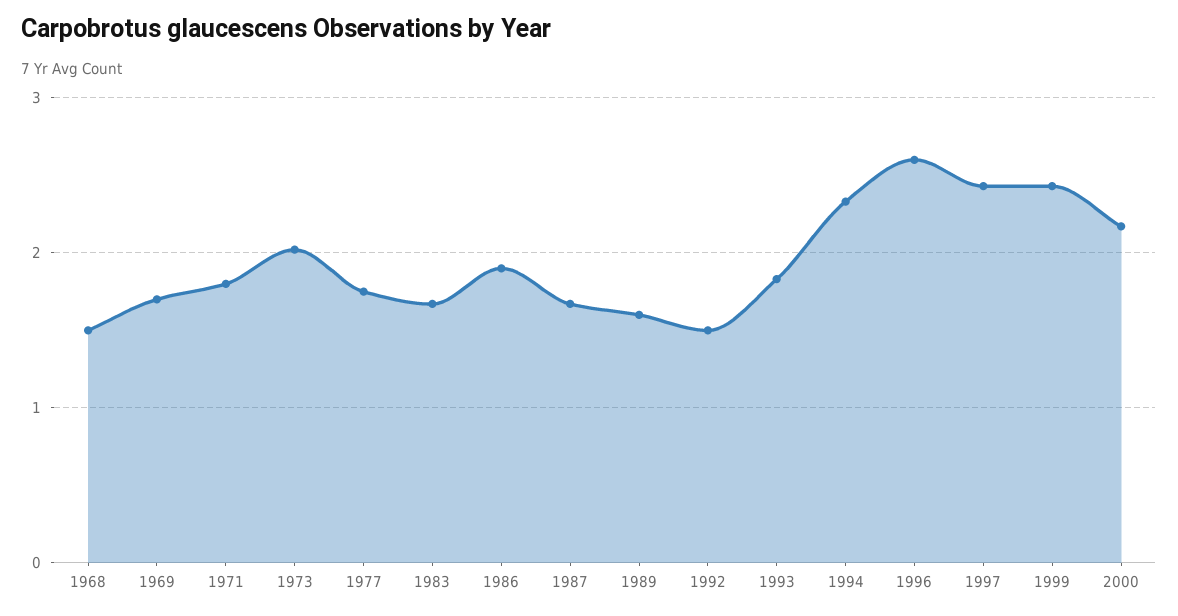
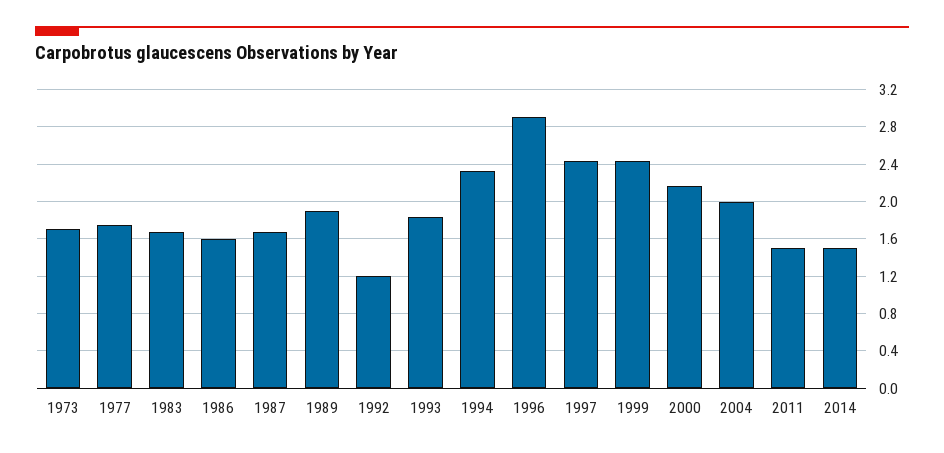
1968: 1.5 -> none
1969: 1.7 -> none
1971: 1.8 -> none
1973: 2 -> 1.7
1986: 1.9 -> 1.6
1989: 1.6 -> 1.9
1992: 1.5 -> 1.2
1996: 2.6 -> 2.9
2004: none -> 2
2011: none -> 1.5
2014: none -> 1.5

